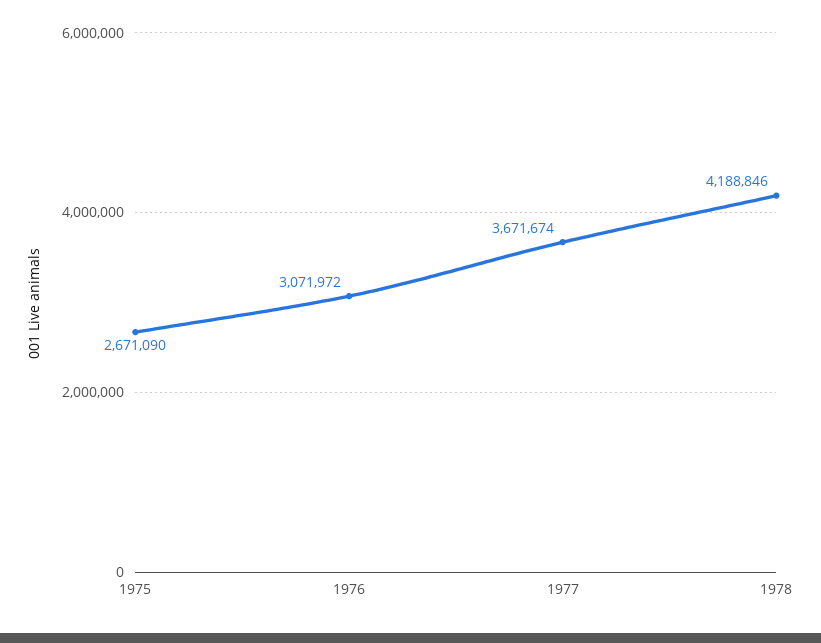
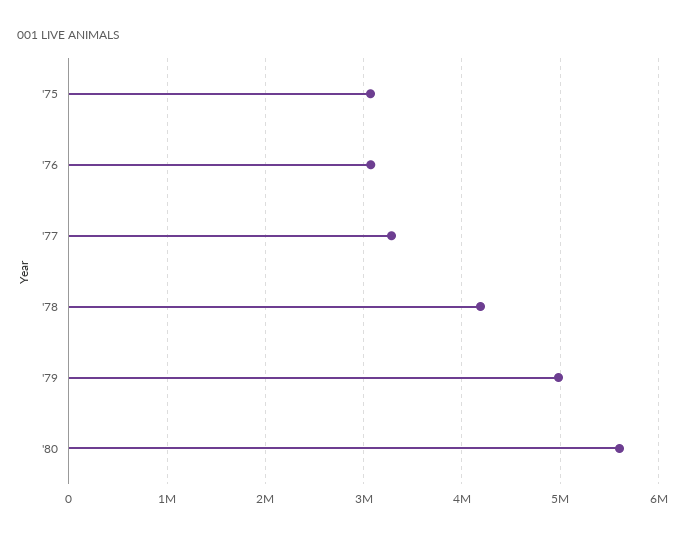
1975: 2671090 -> 3100000
1977: 3671674 -> 3300000
'79: none -> 5000000
'80: none -> 5600000

